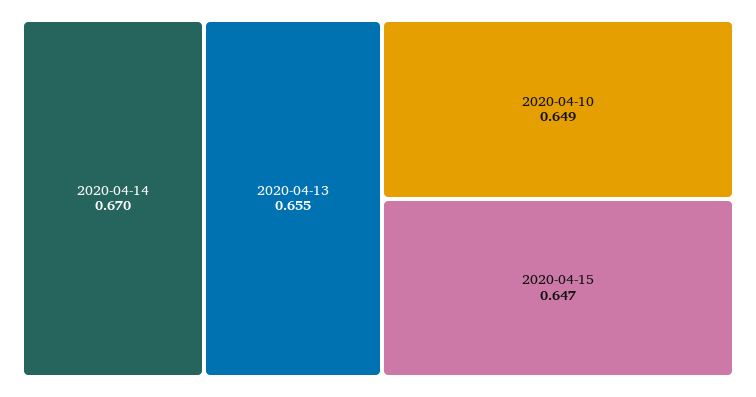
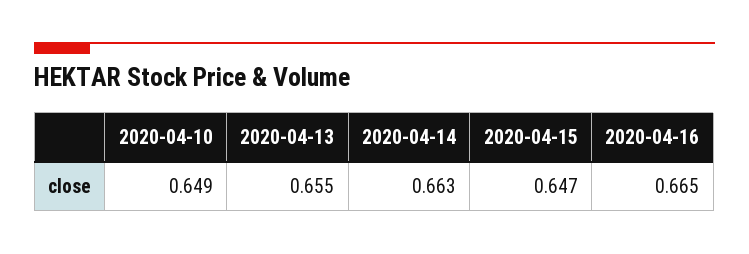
2020-04-14: 0.67 -> 0.663
2020-04-16: none -> 0.665

